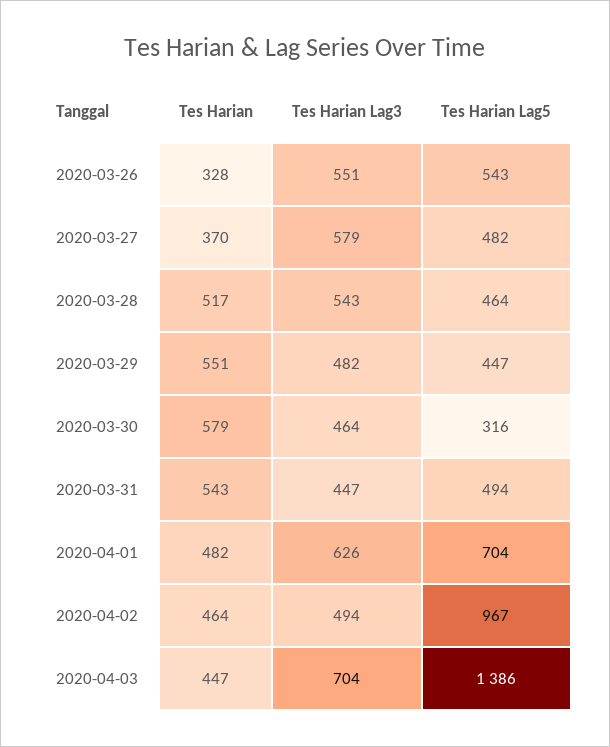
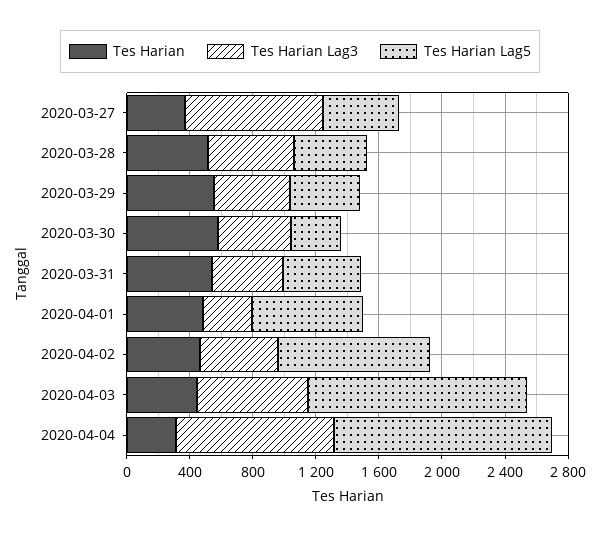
Tes Harian, 2020-03-26: 328 -> none
Tes Harian Lag3, 2020-03-26: 551 -> none
Tes Harian Lag5, 2020-03-26: 543 -> none
Tes Harian Lag3, 2020-03-27: 579 -> 900
Tes Harian Lag3, 2020-04-01: 626 -> 300
Tes Harian, 2020-04-04: none -> 300
Tes Harian Lag3, 2020-04-04: none -> 1000
Tes Harian Lag5, 2020-04-04: none -> 1400

